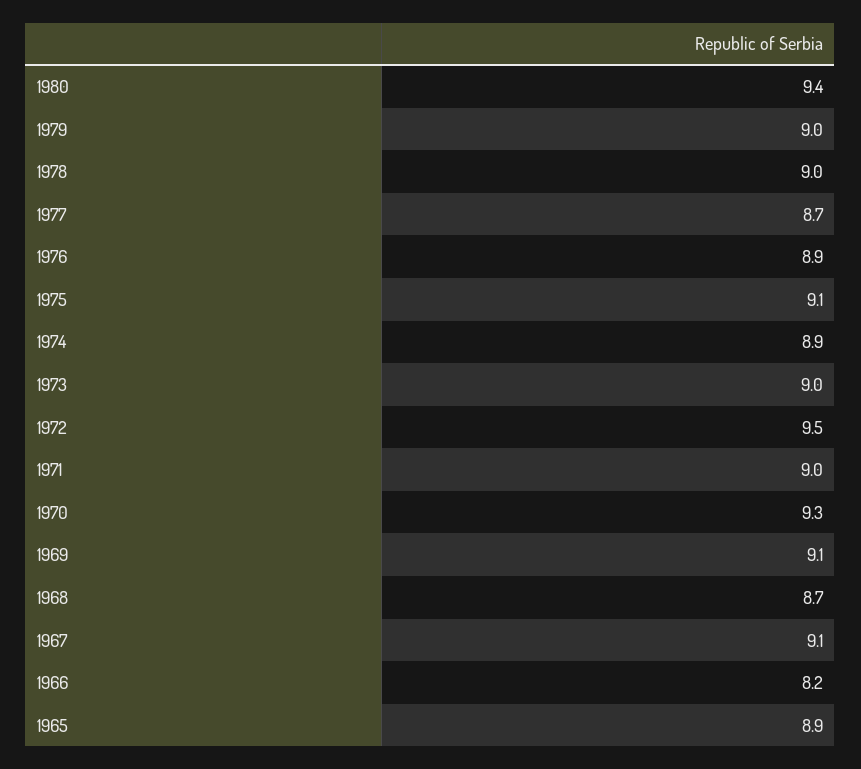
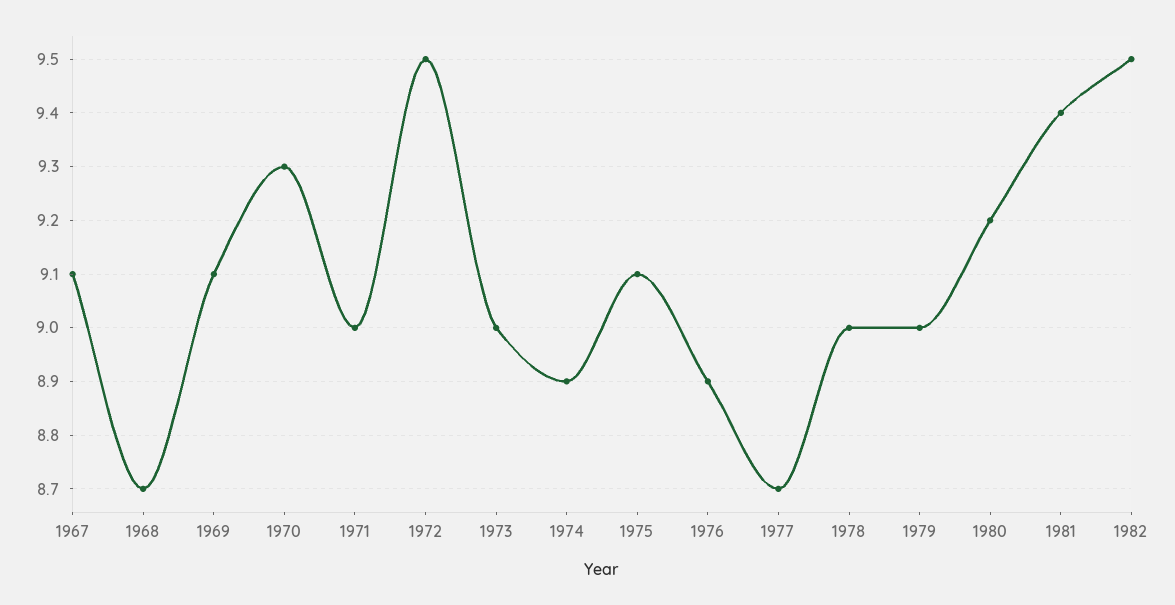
1980: 9.4 -> 9.2
1966: 8.2 -> none
1965: 8.9 -> none
1981: none -> 9.4
1982: none -> 9.5

